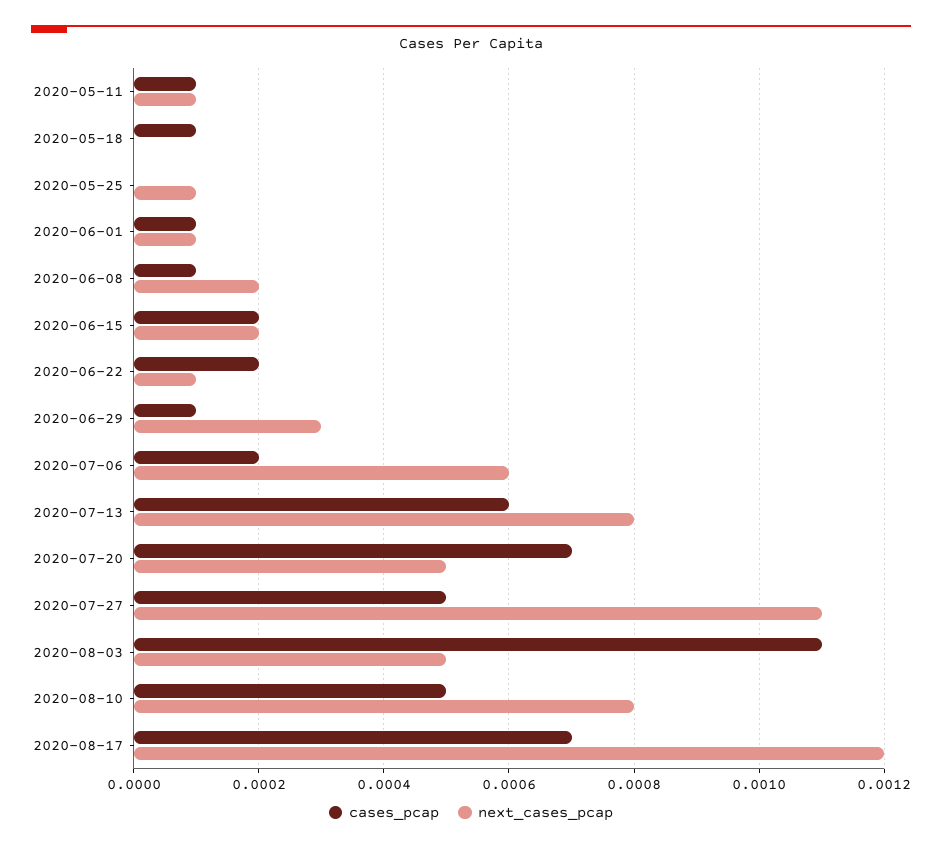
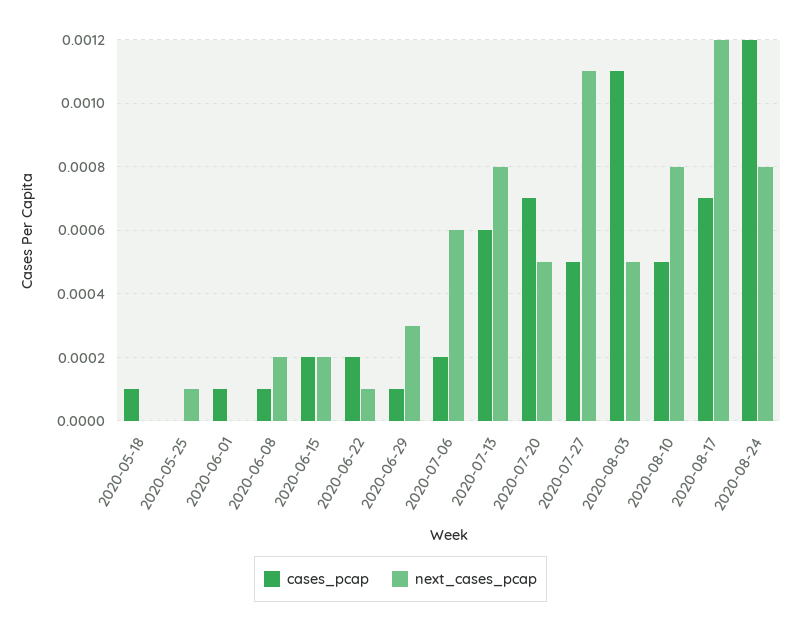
cases_pcap, 2020-05-11: 0.0001 -> none
next_cases_pcap, 2020-05-11: 0.0001 -> none
next_cases_pcap, 2020-06-01: 0.0001 -> 0
cases_pcap, 2020-08-24: none -> 0.0012
next_cases_pcap, 2020-08-24: none -> 0.0008

